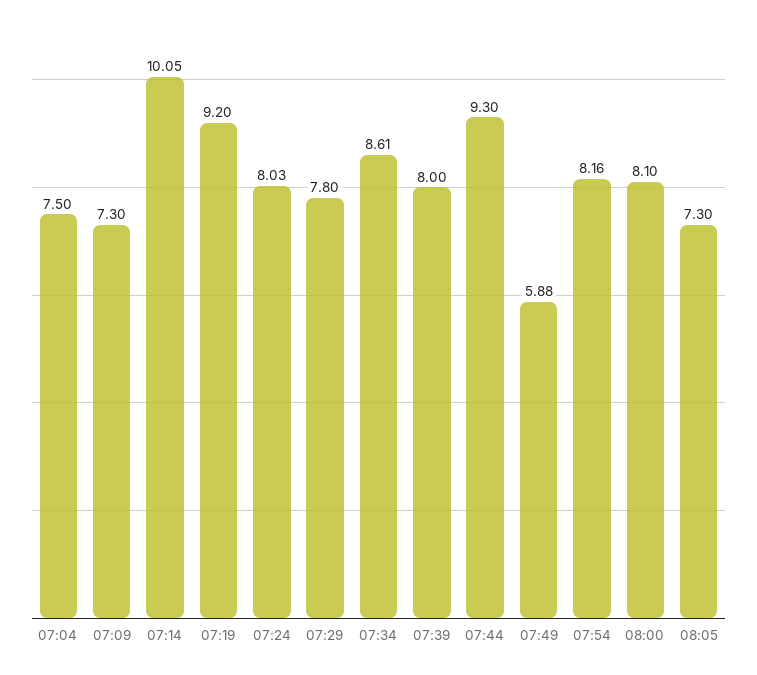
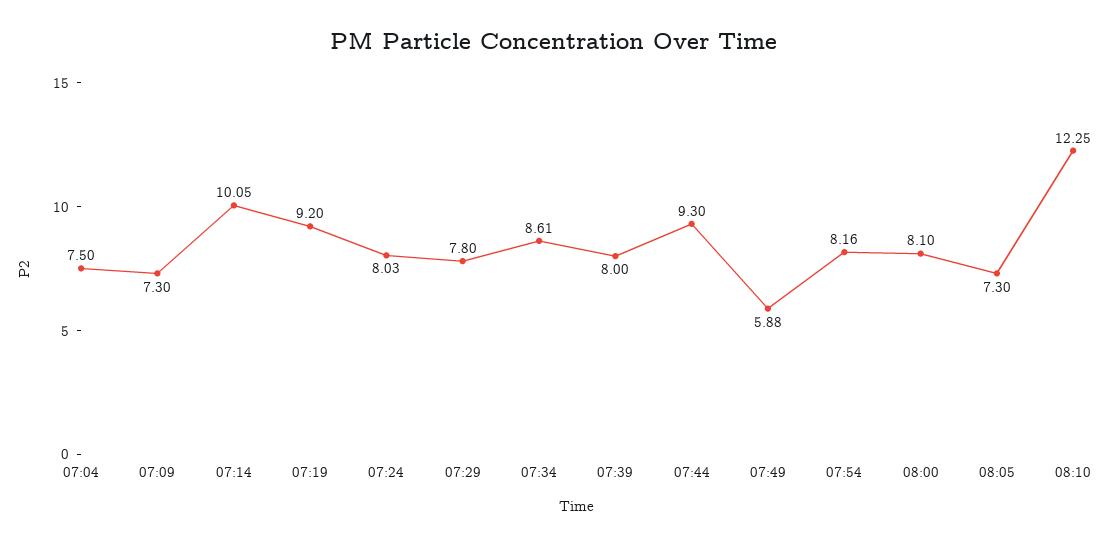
08:10: none -> 12.25

